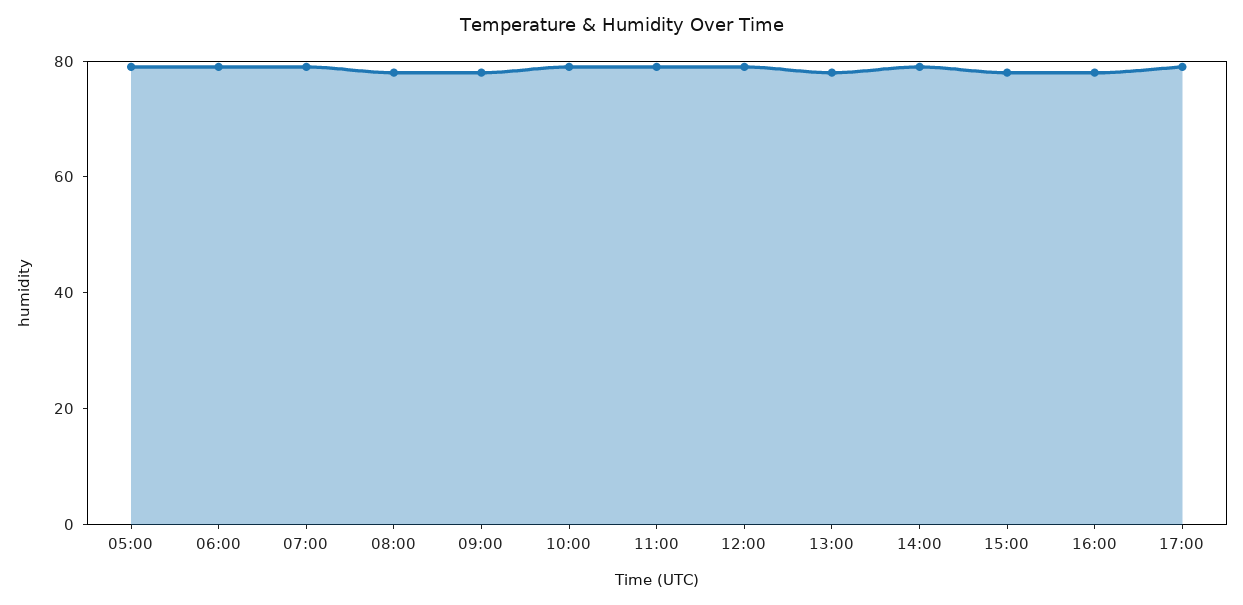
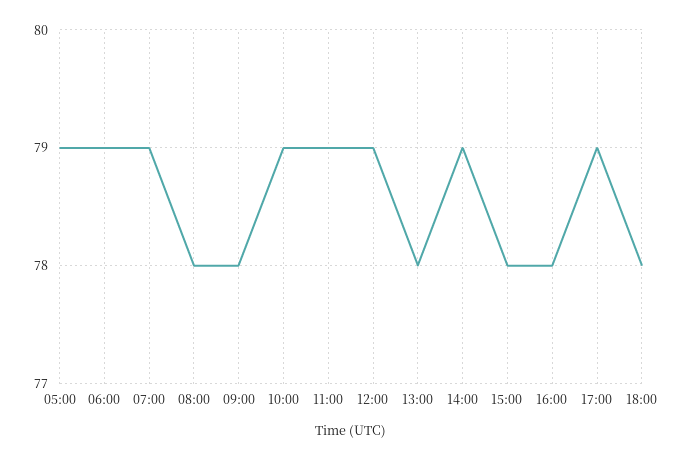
18:00: none -> 78

